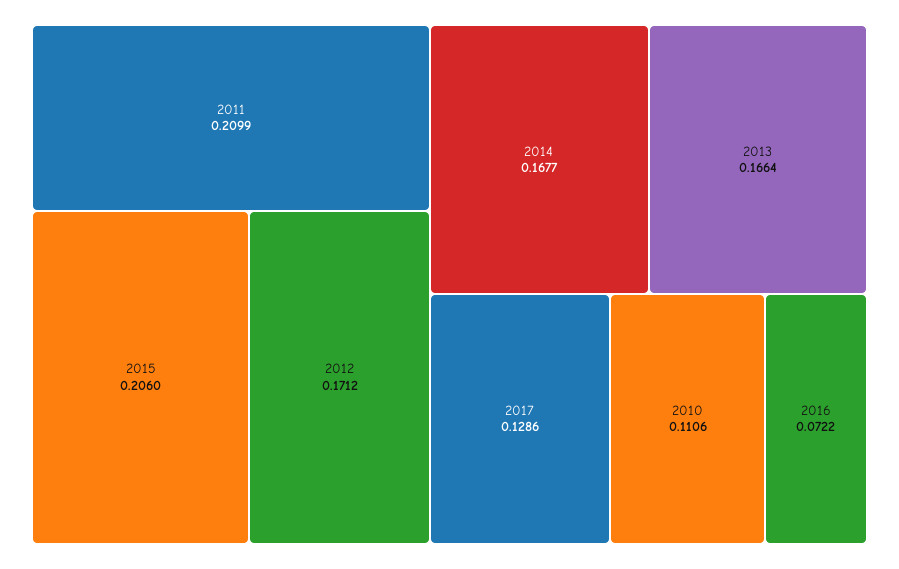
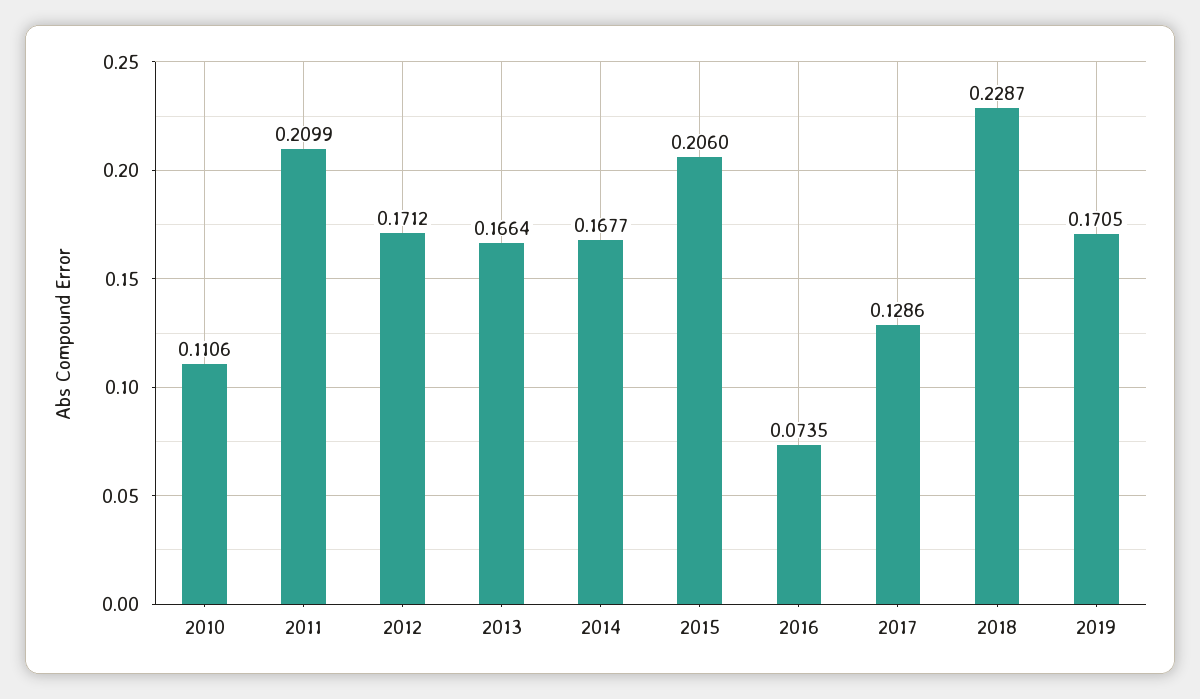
2016: 0.0722 -> 0.0735
2018: none -> 0.2287
2019: none -> 0.1705

